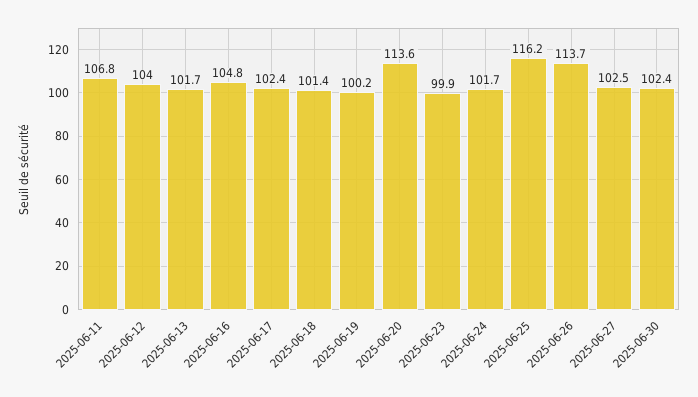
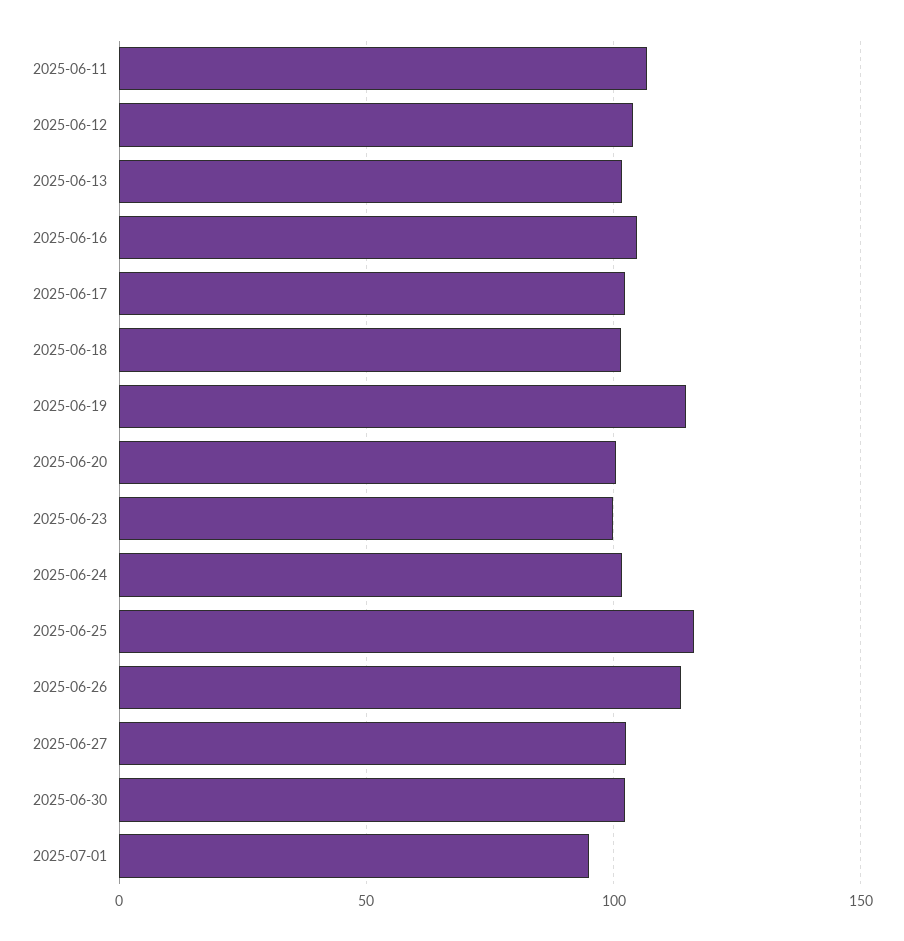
2025-06-19: 100.2 -> 115
2025-06-20: 113.6 -> 100
2025-07-01: none -> 95

